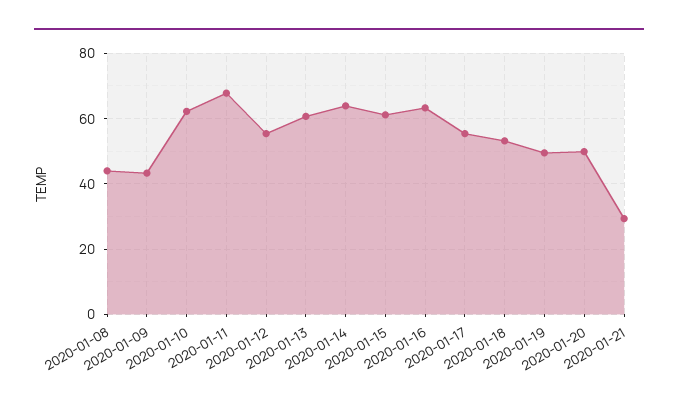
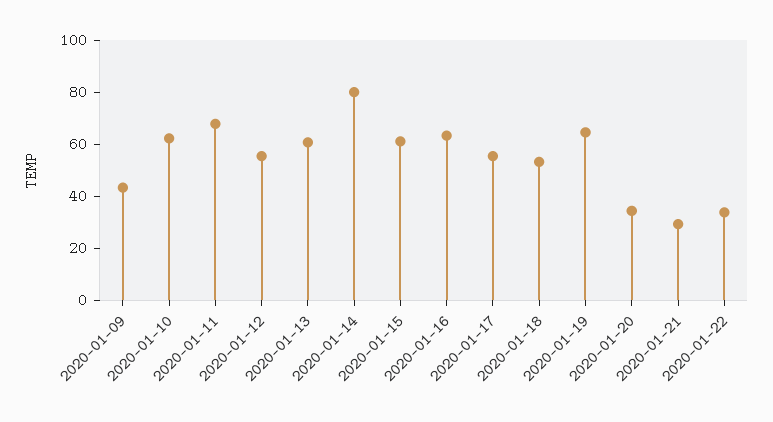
2020-01-08: 44 -> none
2020-01-14: 64 -> 80
2020-01-19: 50 -> 65
2020-01-20: 50 -> 35
2020-01-22: none -> 35

